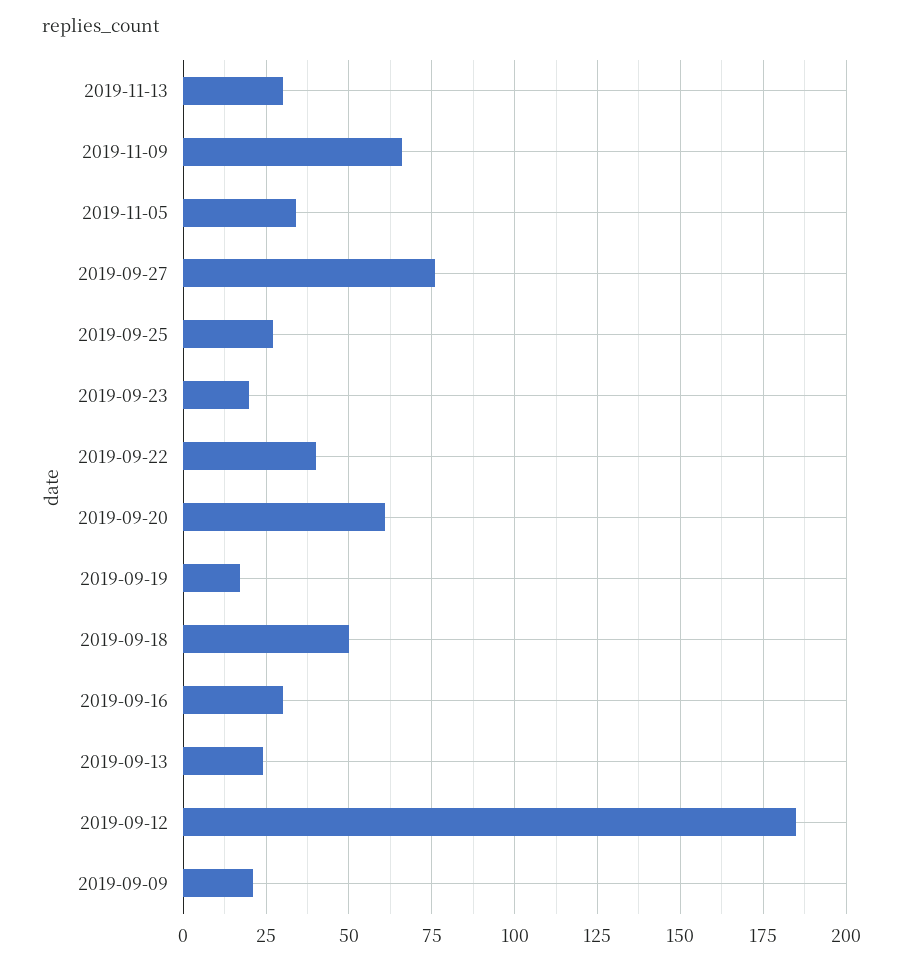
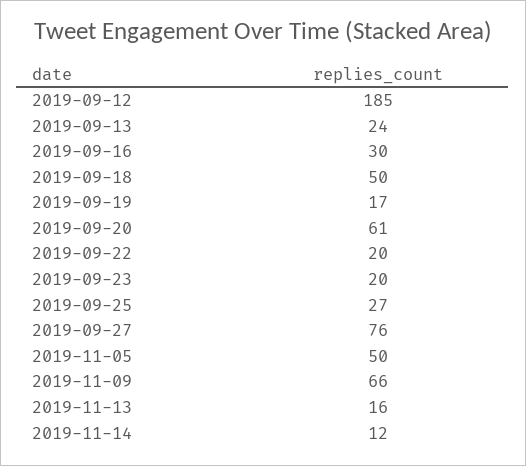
2019-11-13: 30 -> 16
2019-11-05: 35 -> 50
2019-09-22: 40 -> 20
2019-09-09: 20 -> none
2019-11-14: none -> 12

